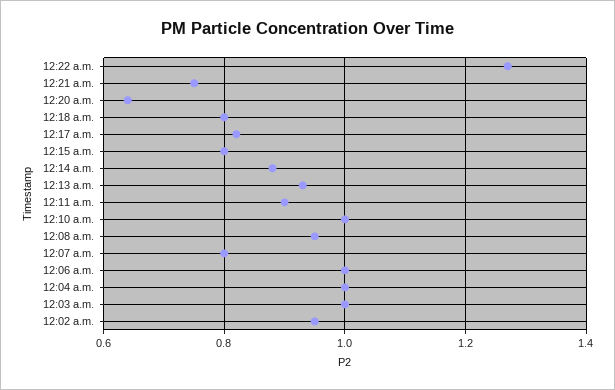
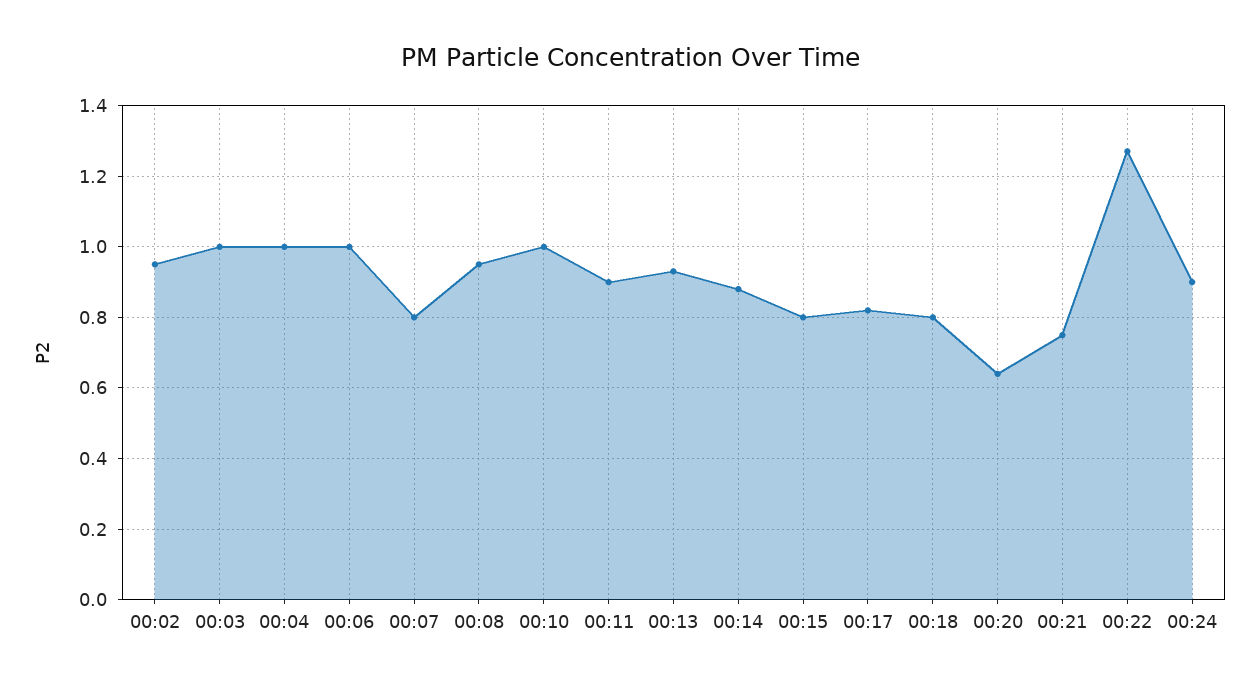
00:24: none -> 0.9

